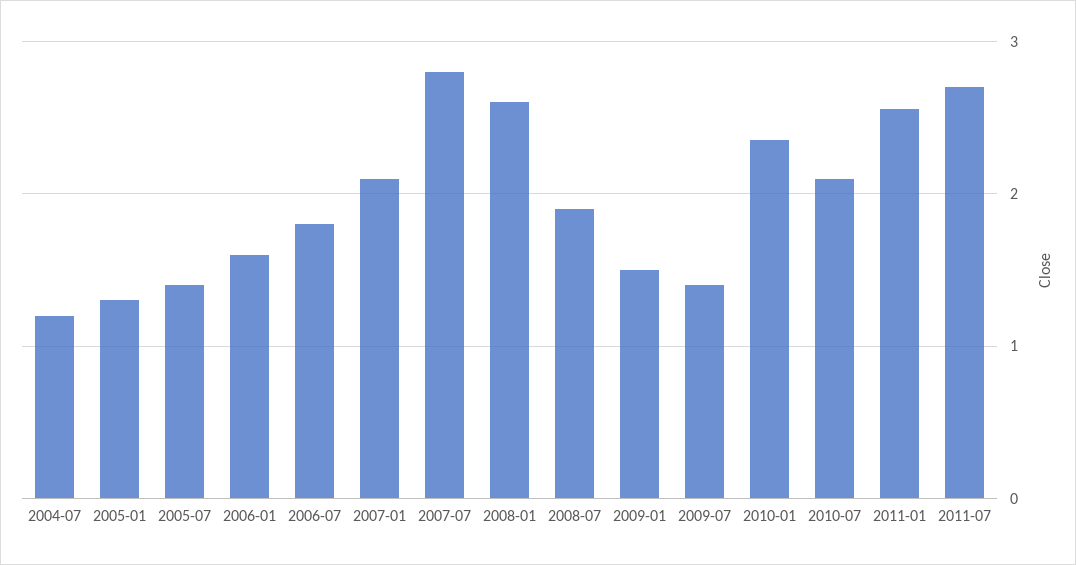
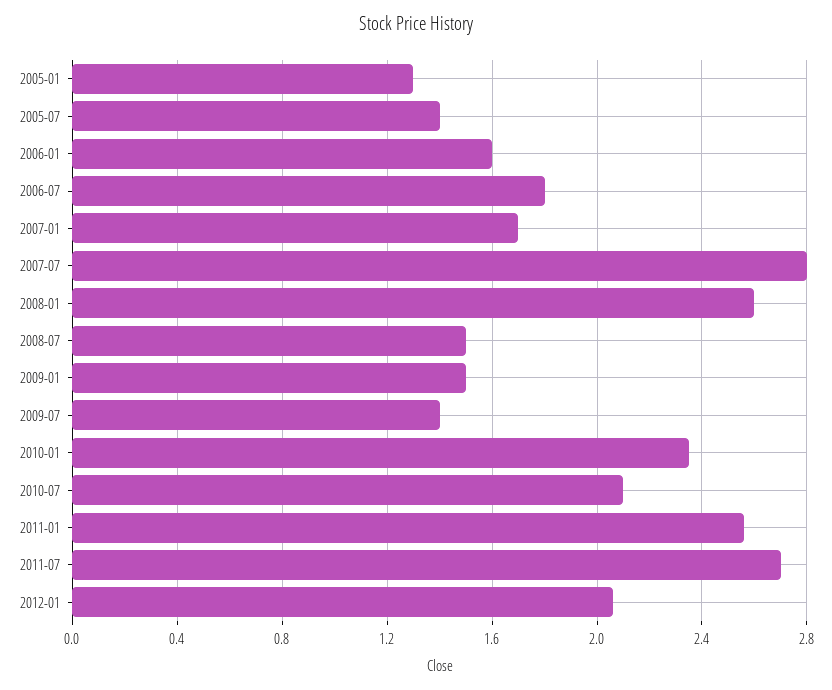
2004-07: 1.2 -> none
2007-01: 2.1 -> 1.7
2008-07: 1.9 -> 1.5
2012-01: none -> 2.05

